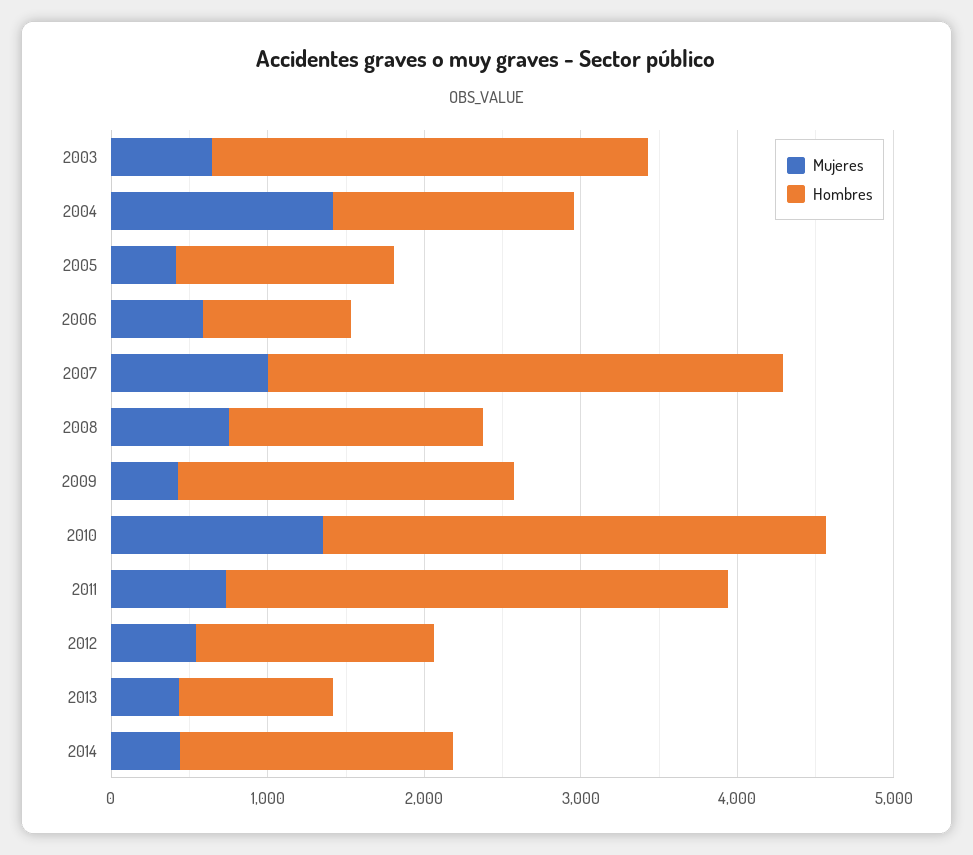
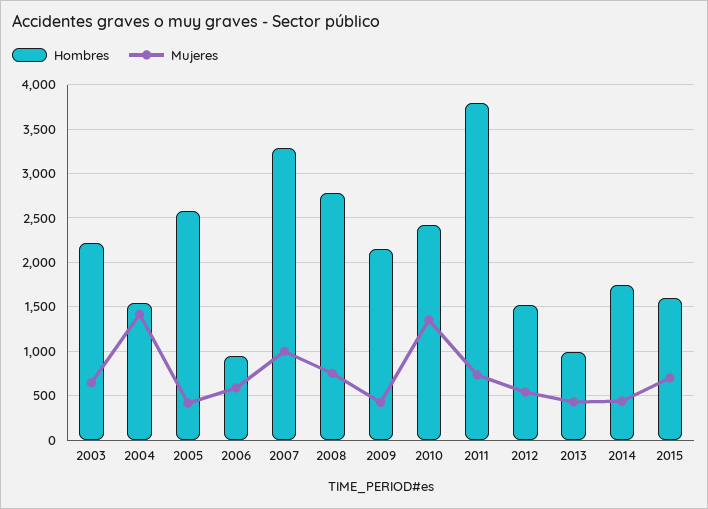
Hombres, 2003: 2800 -> 2200
Hombres, 2005: 1400 -> 2600
Hombres, 2008: 1600 -> 2800
Hombres, 2010: 3200 -> 2400
Hombres, 2011: 3200 -> 3800
Hombres, 2015: none -> 1600
Mujeres, 2015: none -> 700

